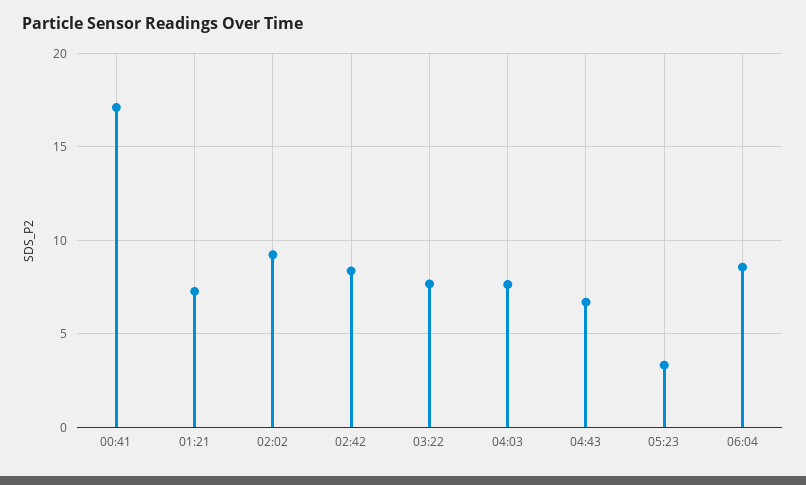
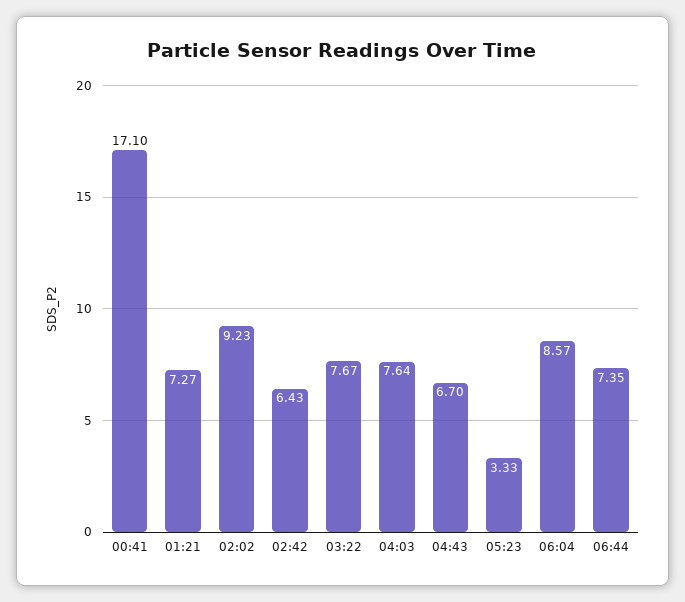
02:42: 8.5 -> 6.43
06:44: none -> 7.35

